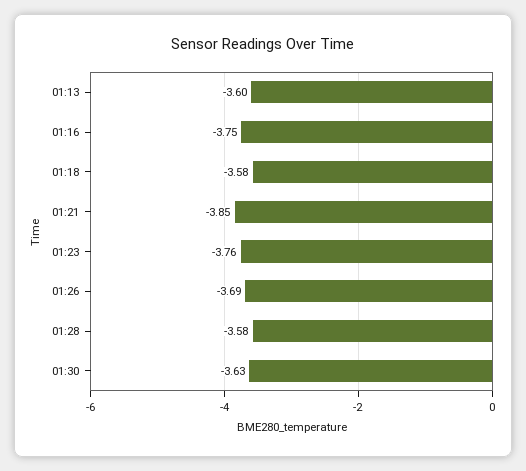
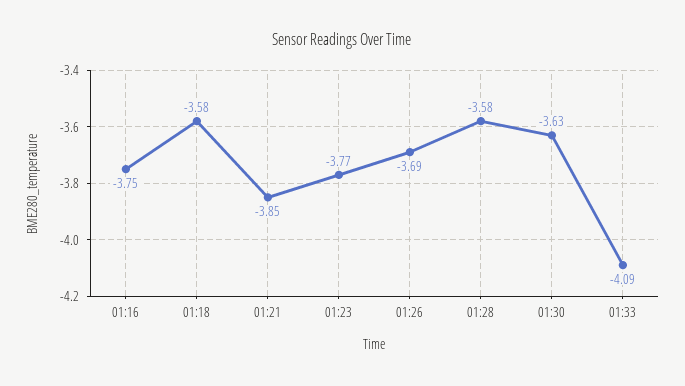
01:13: -3.6 -> none
01:23: -3.76 -> -3.77
01:33: none -> -4.09

